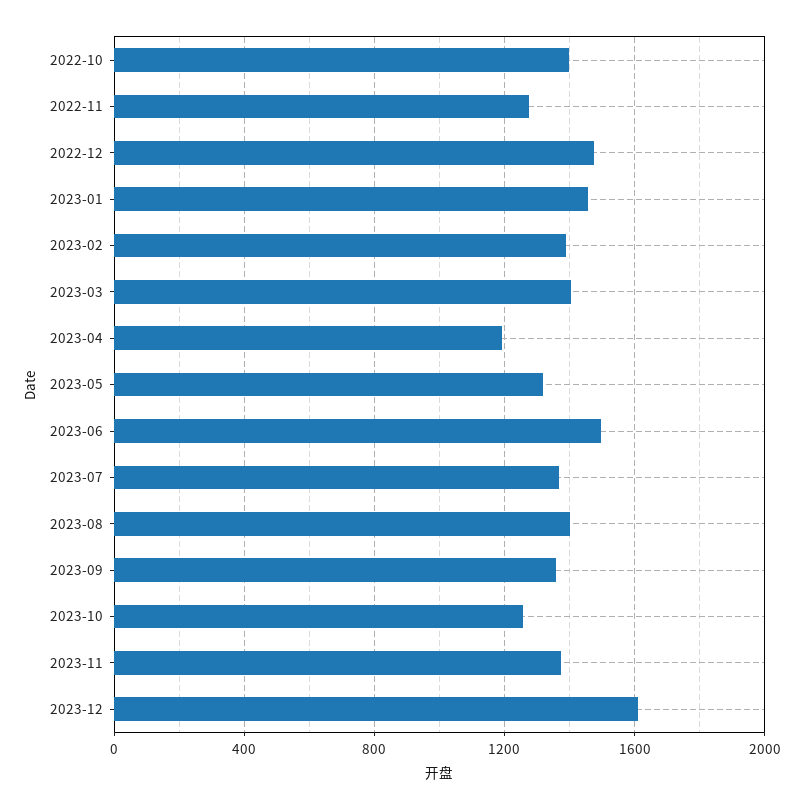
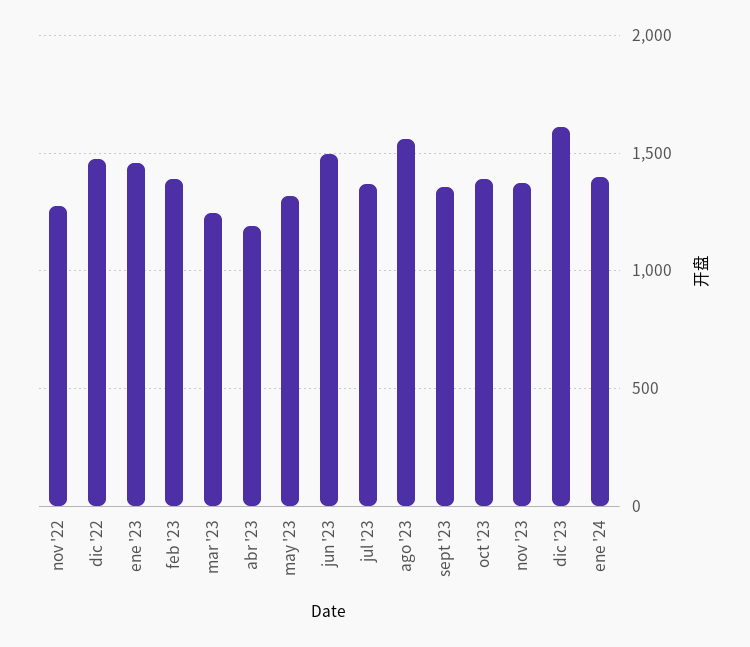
2022-10: 1400 -> none
2023-03: 1400 -> 1250
2023-08: 1400 -> 1550
2023-10: 1250 -> 1400
ene '24: none -> 1400

